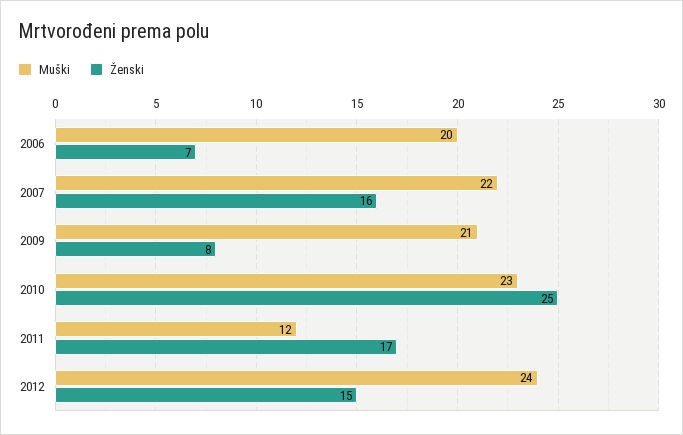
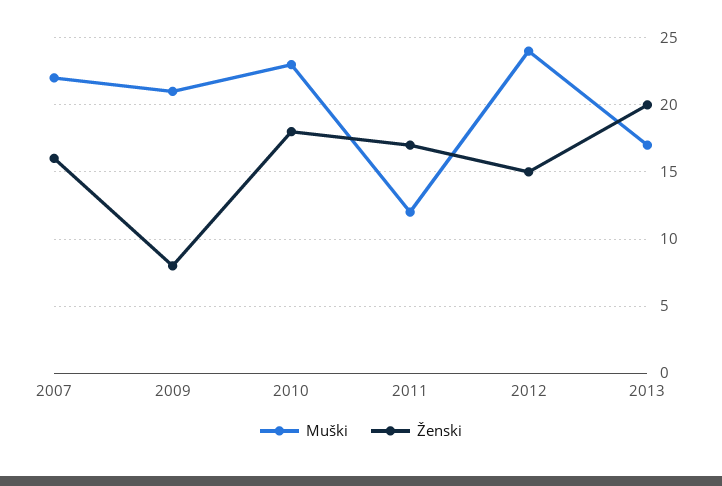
Muški, 2006: 20 -> none
Ženski, 2006: 7 -> none
Ženski, 2010: 25 -> 18
Muški, 2013: none -> 17
Ženski, 2013: none -> 20

